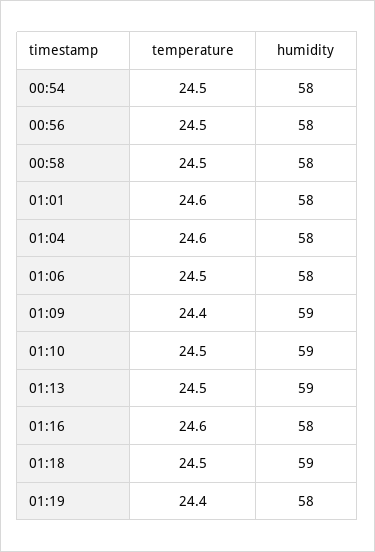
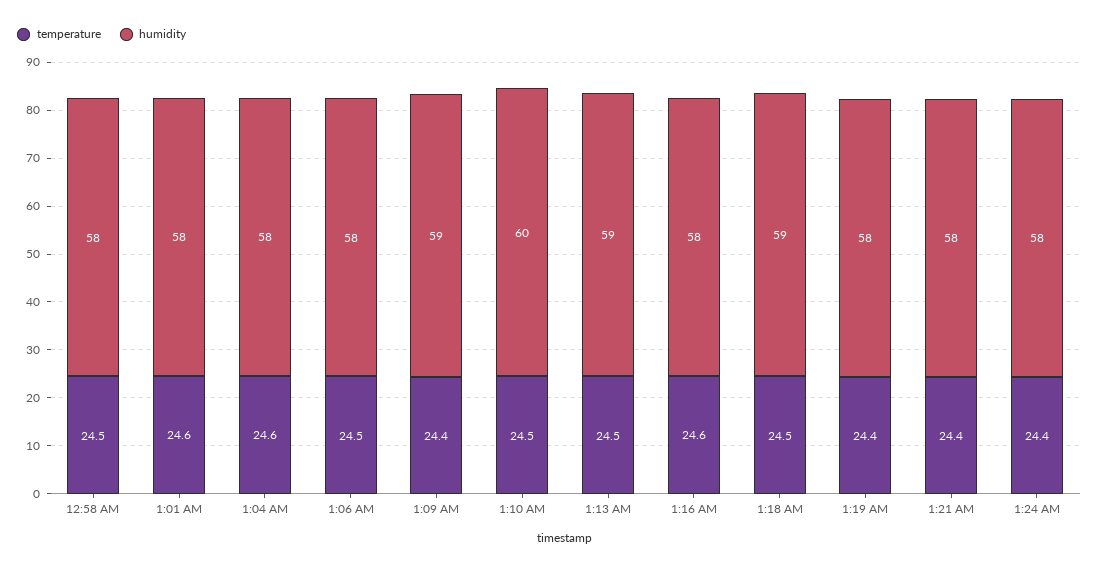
temperature, 00:54: 24.5 -> none
humidity, 00:54: 58 -> none
temperature, 00:56: 24.5 -> none
humidity, 00:56: 58 -> none
humidity, 01:10: 59 -> 60
temperature, 1:21 AM: none -> 24.4
humidity, 1:21 AM: none -> 58
temperature, 1:24 AM: none -> 24.4
humidity, 1:24 AM: none -> 58

